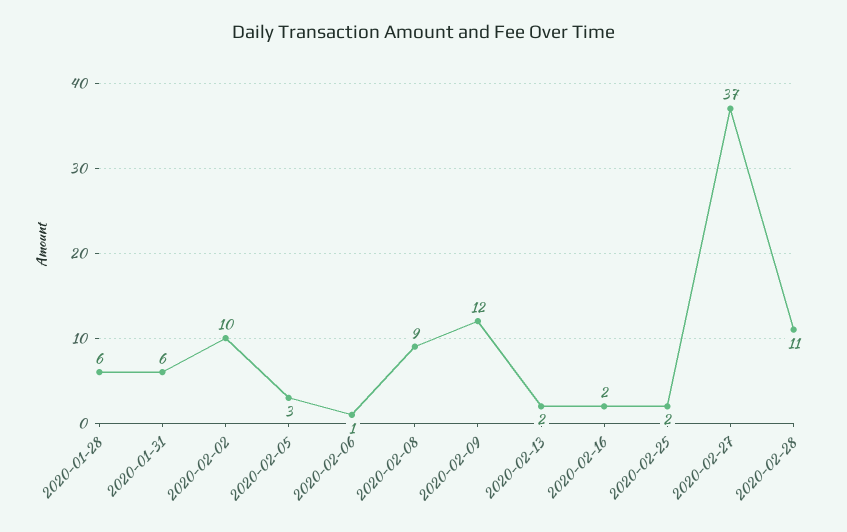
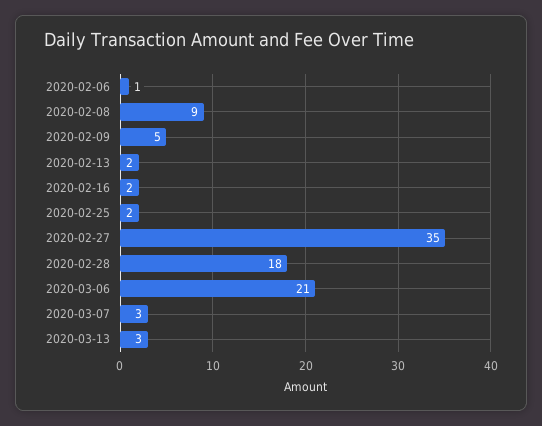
2020-01-28: 6 -> none
2020-01-31: 6 -> none
2020-02-02: 10 -> none
2020-02-05: 3 -> none
2020-02-09: 12 -> 5
2020-02-27: 37 -> 35
2020-02-28: 11 -> 18
2020-03-06: none -> 21
2020-03-07: none -> 3
2020-03-13: none -> 3

